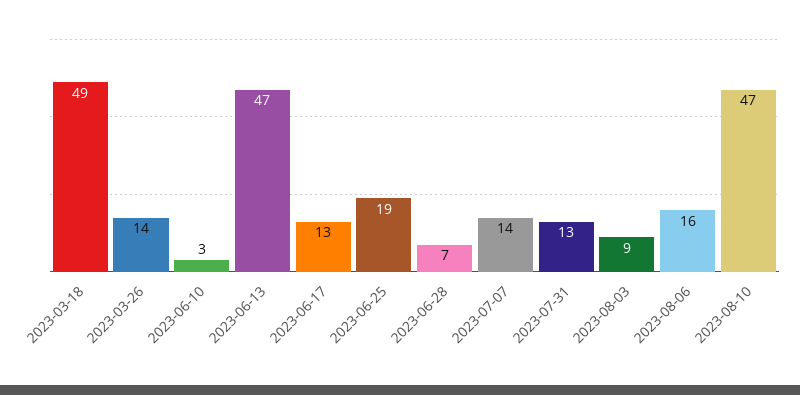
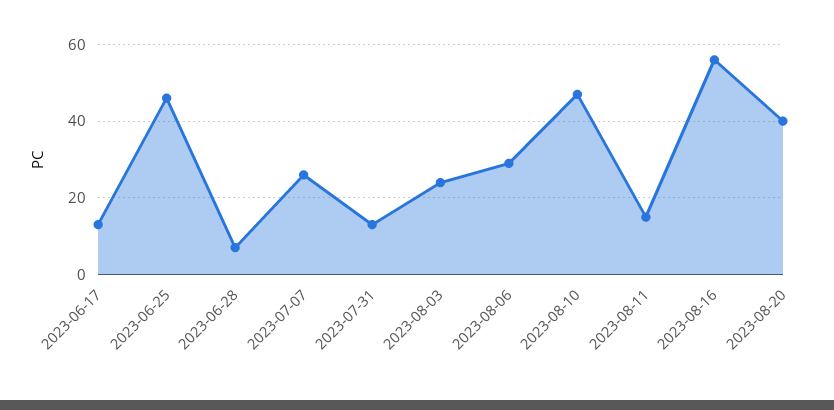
2023-03-18: 49 -> none
2023-03-26: 14 -> none
2023-06-10: 3 -> none
2023-06-13: 47 -> none
2023-06-25: 19 -> 45
2023-07-07: 14 -> 25
2023-08-03: 9 -> 25
2023-08-06: 16 -> 30
2023-08-11: none -> 15
2023-08-16: none -> 55
2023-08-20: none -> 40

